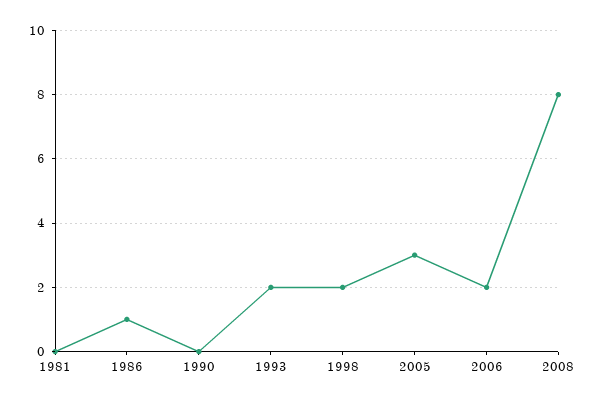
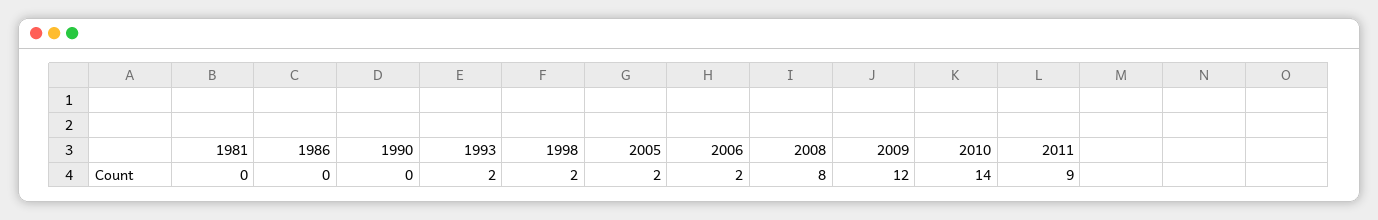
1986: 1 -> 0
2005: 3 -> 2
2009: none -> 12
2010: none -> 14
2011: none -> 9

